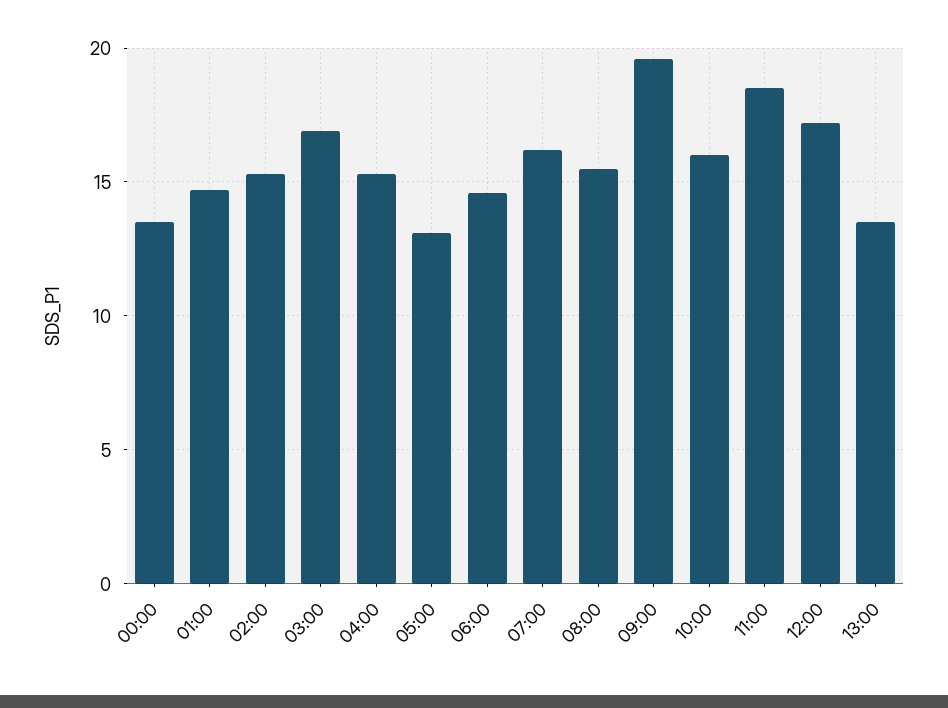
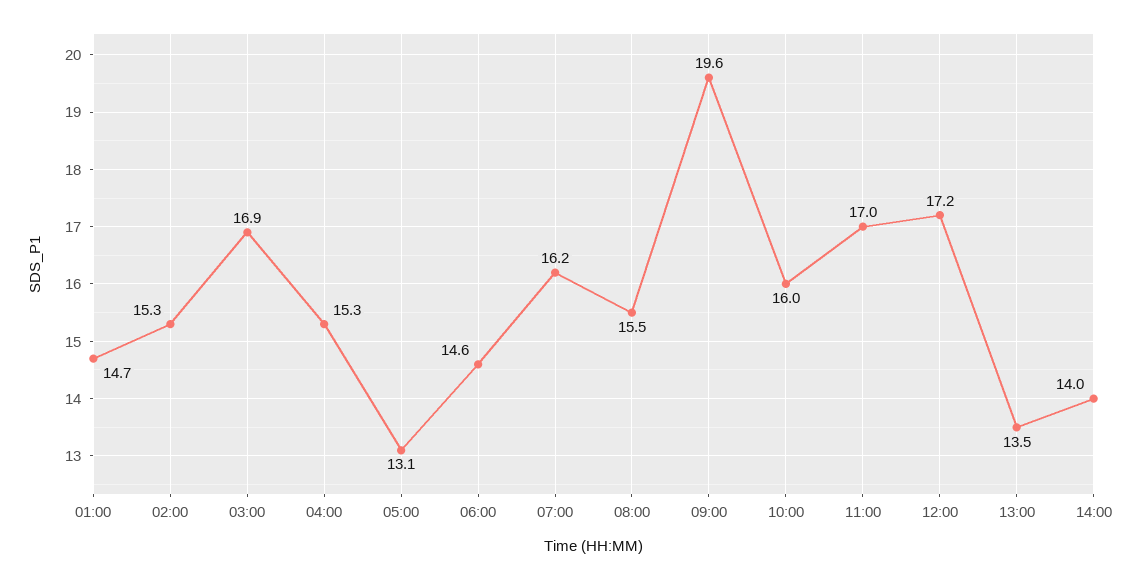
00:00: 13.5 -> none
11:00: 18.5 -> 17
14:00: none -> 14

